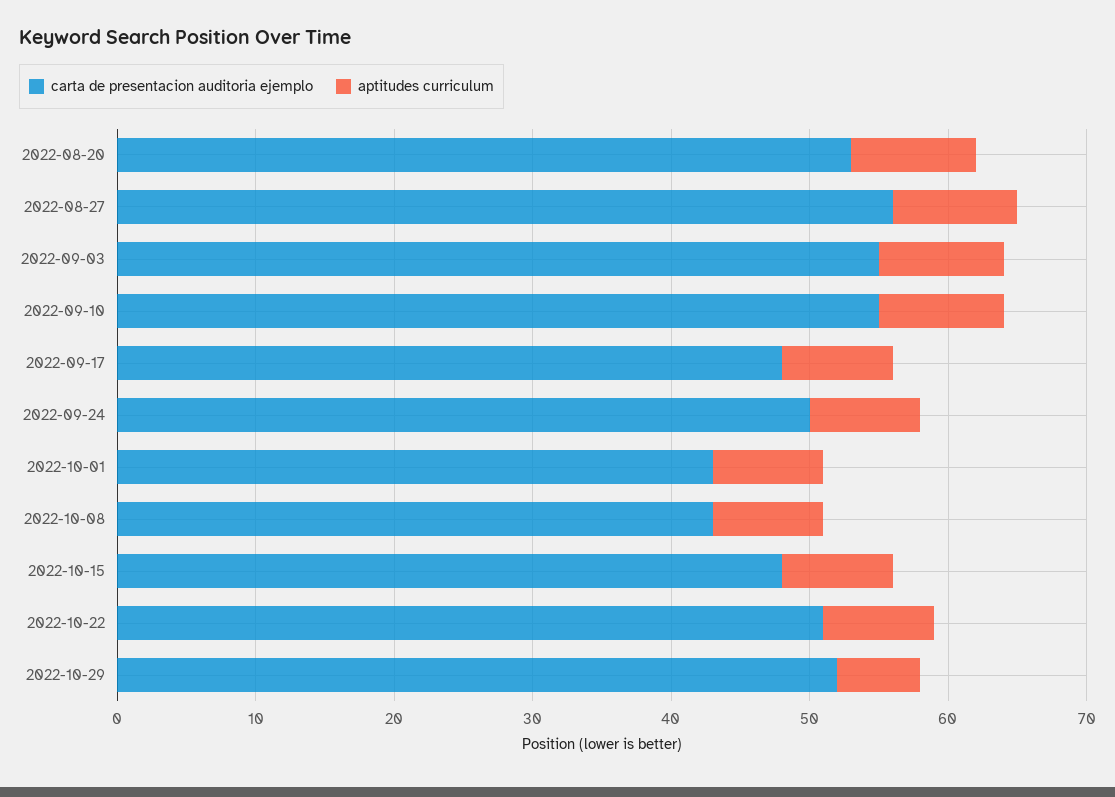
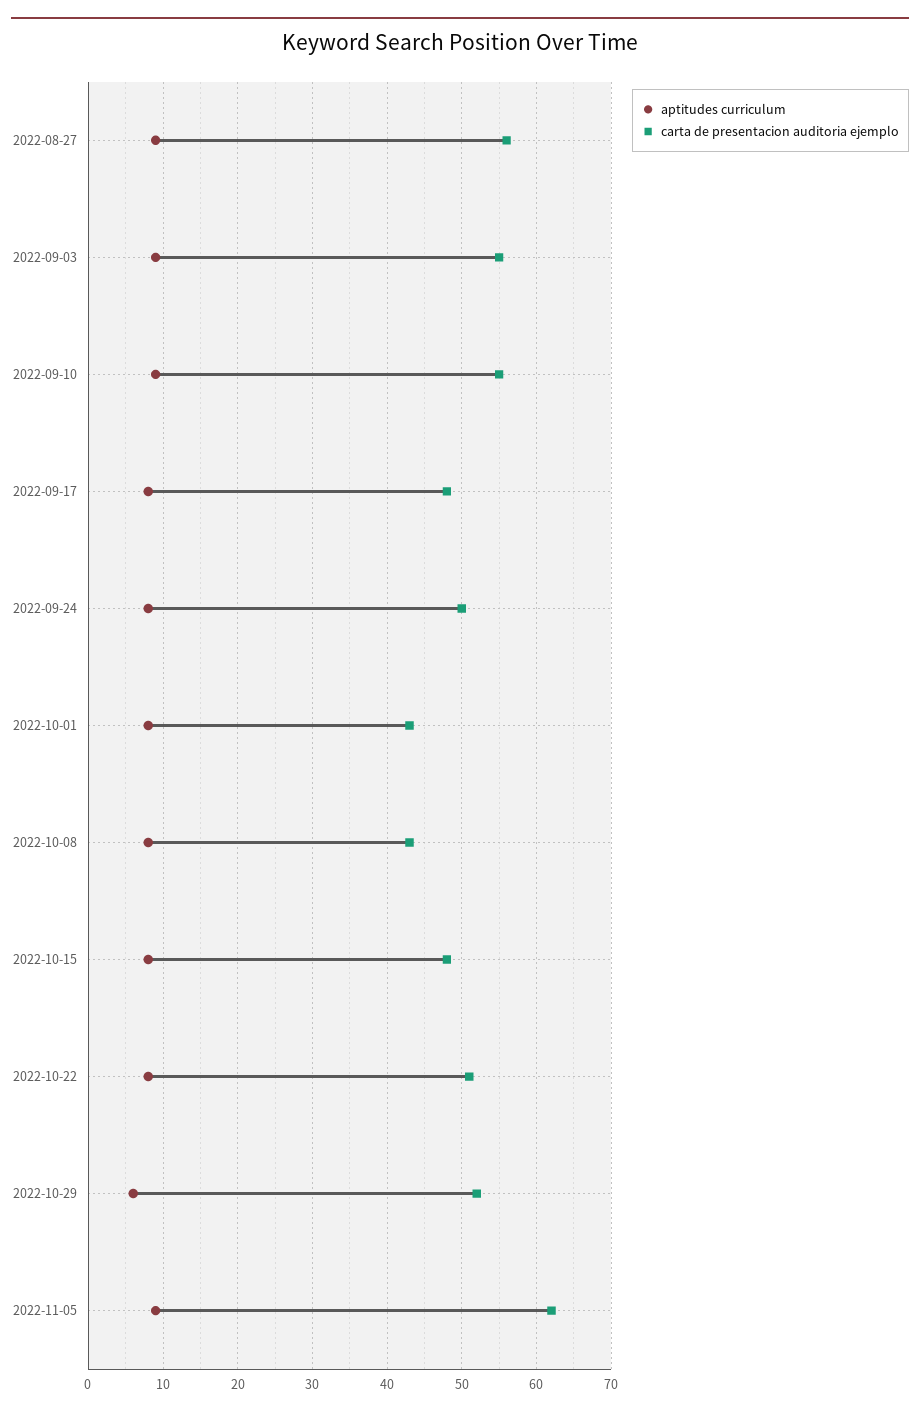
carta de presentacion auditoria ejemplo, 2022-08-20: 53 -> none
aptitudes curriculum, 2022-08-20: 9 -> none
aptitudes curriculum, 2022-11-05: none -> 9
carta de presentacion auditoria ejemplo, 2022-11-05: none -> 62

